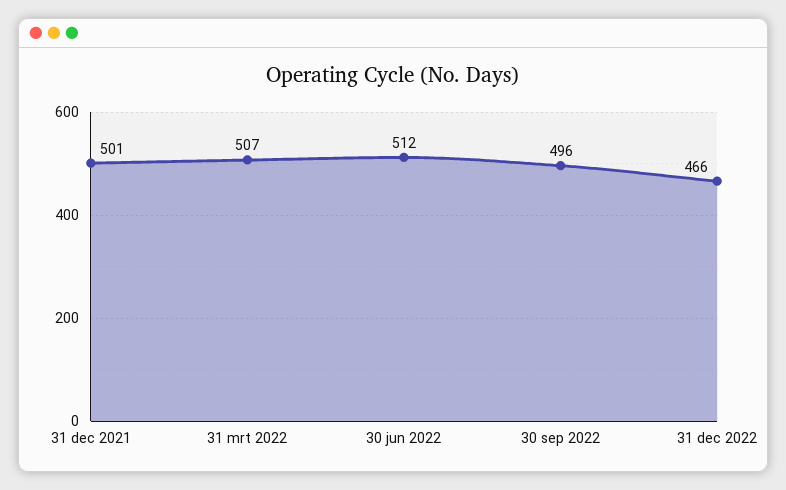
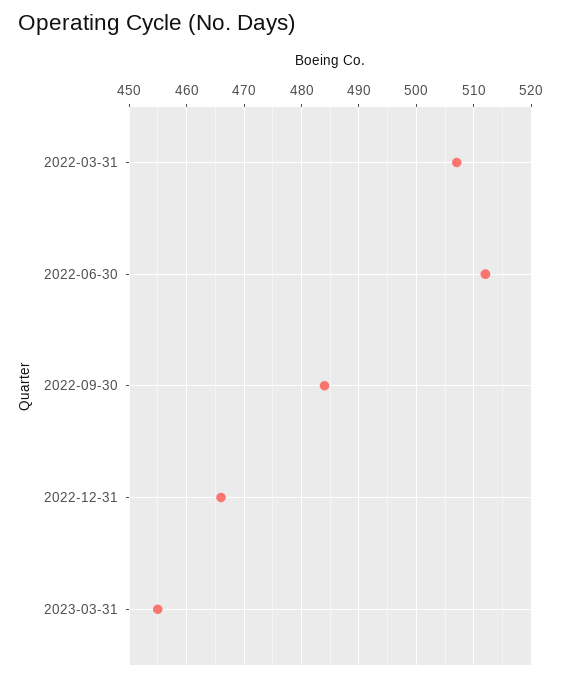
31 dec 2021: 501 -> none
30 sep 2022: 496 -> 485
2023-03-31: none -> 455

